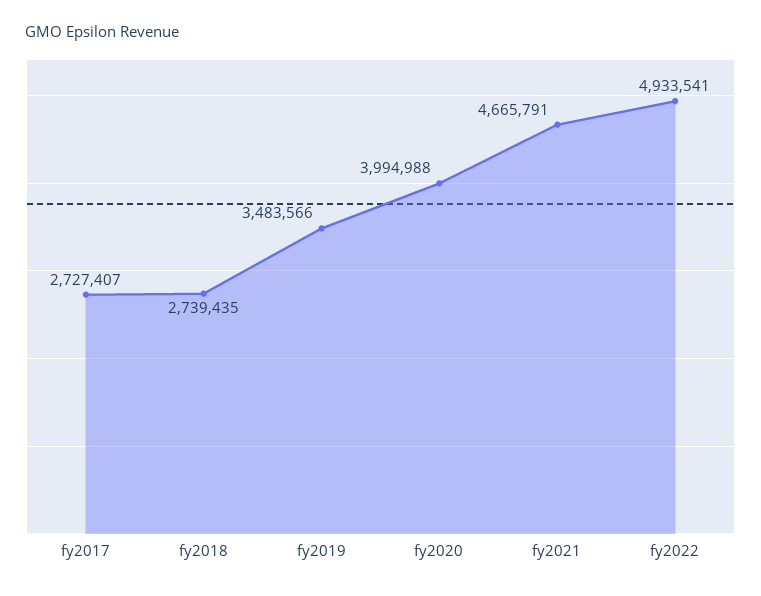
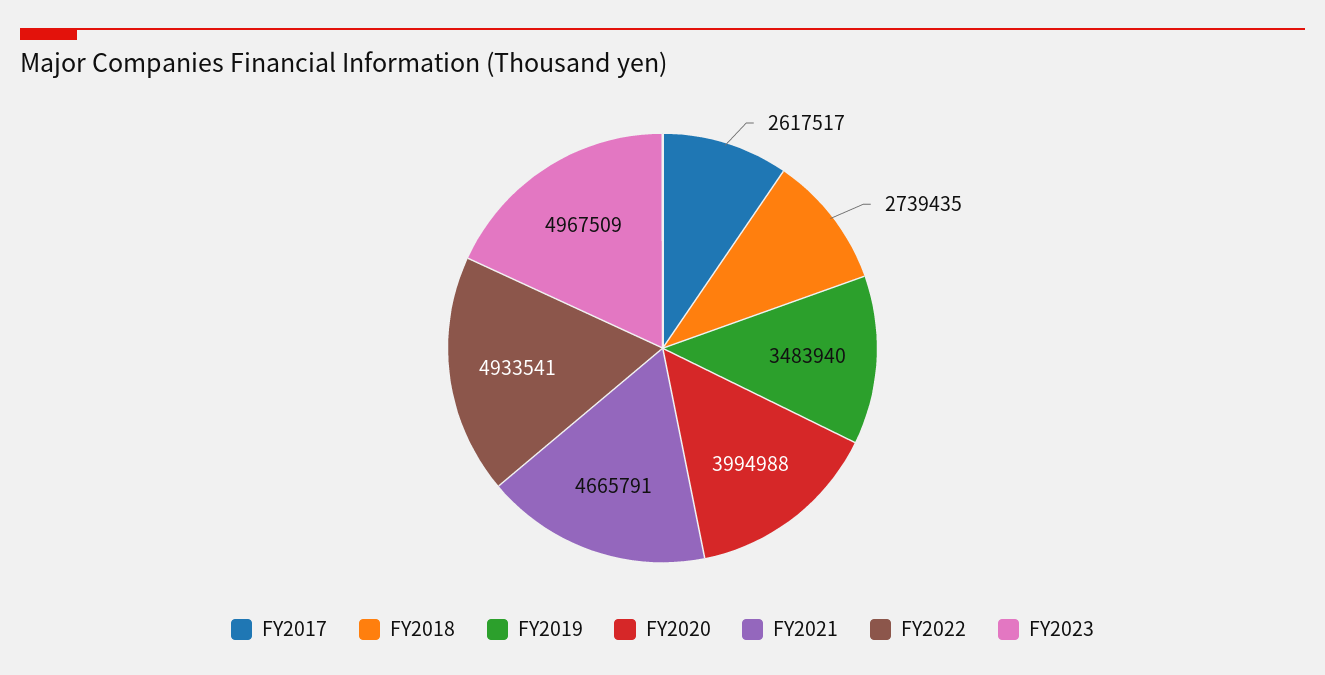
fy2017: 2727407 -> 2617517
fy2019: 3483566 -> 3483940
FY2023: none -> 4967509

